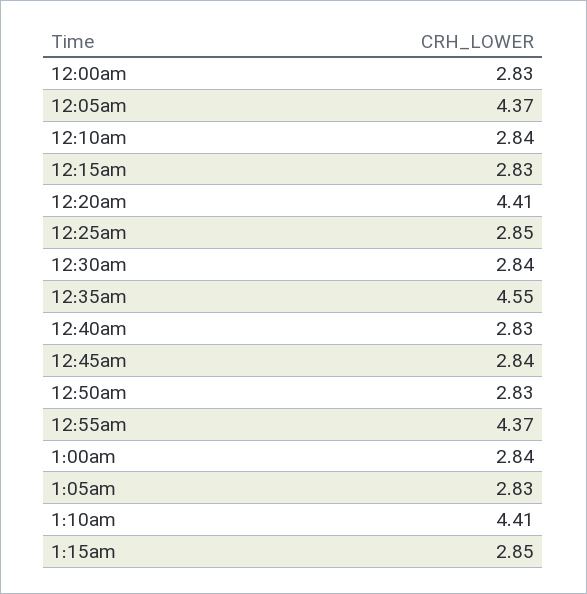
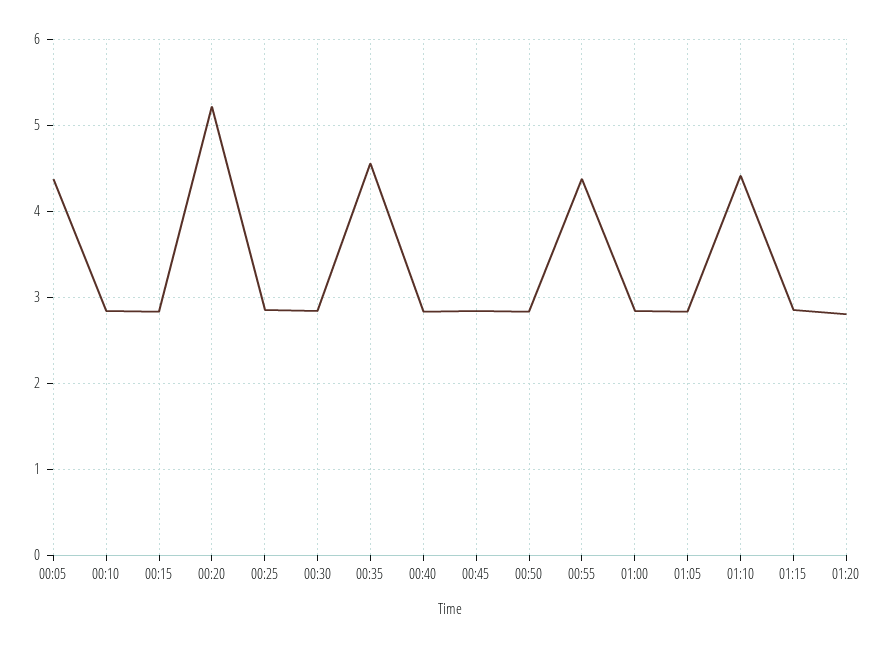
12:00am: 2.83 -> none
12:20am: 4.41 -> 5.2
01:20: none -> 2.8

